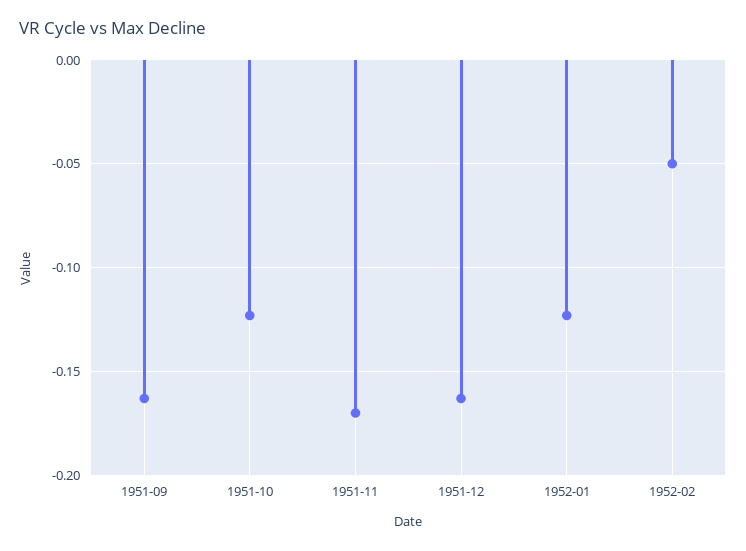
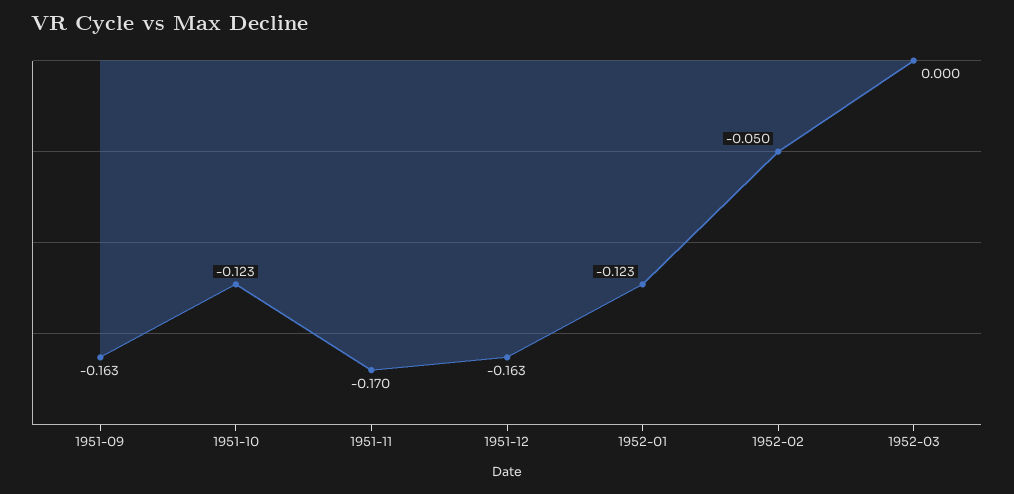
1952-03: none -> 0

